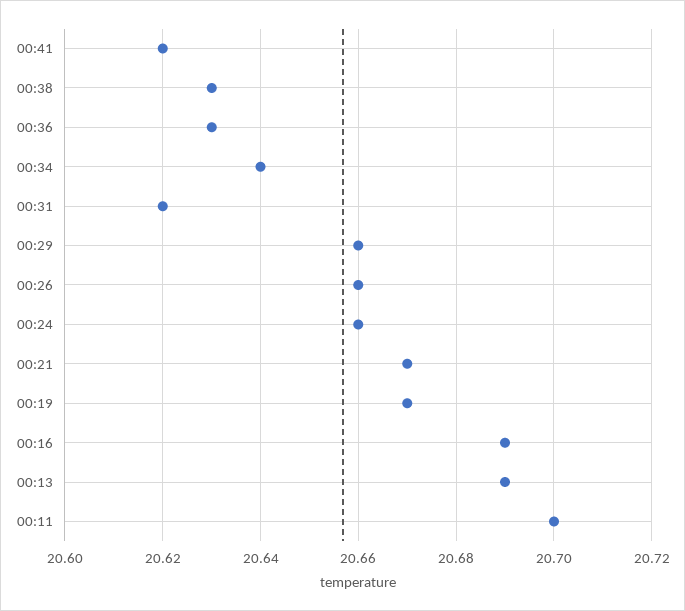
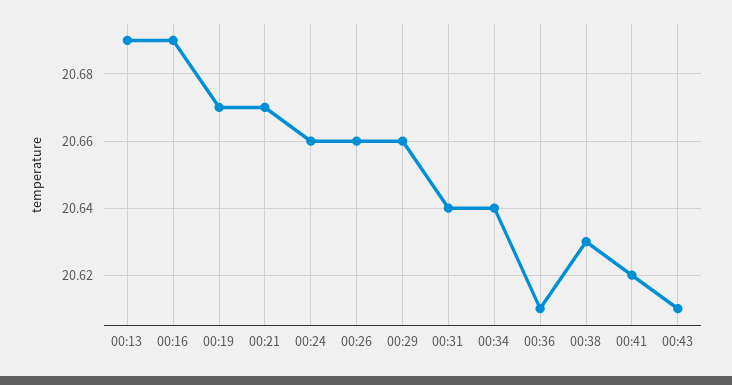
00:36: 20.63 -> 20.61
00:31: 20.62 -> 20.64
00:11: 20.7 -> none
00:43: none -> 20.61

